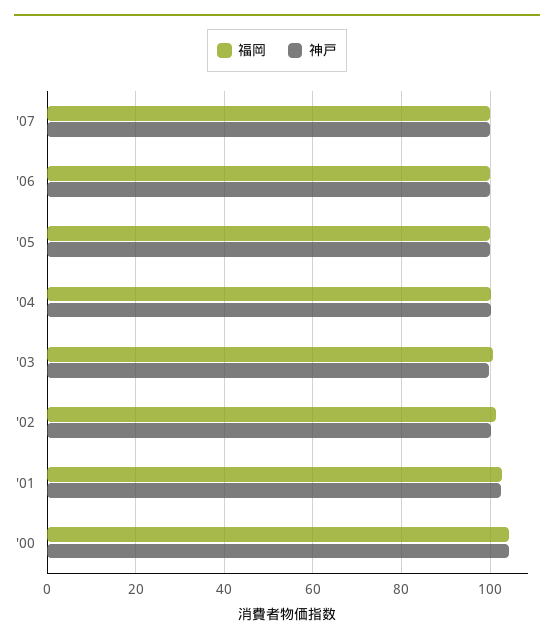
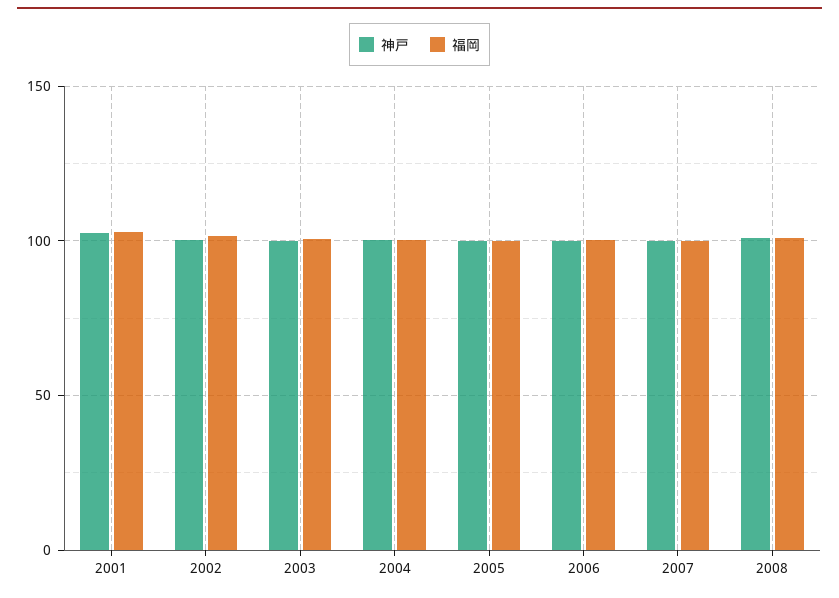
福岡, '00: 104 -> none
神戸, '00: 104 -> none
神戸, 2008: none -> 100
福岡, 2008: none -> 100

